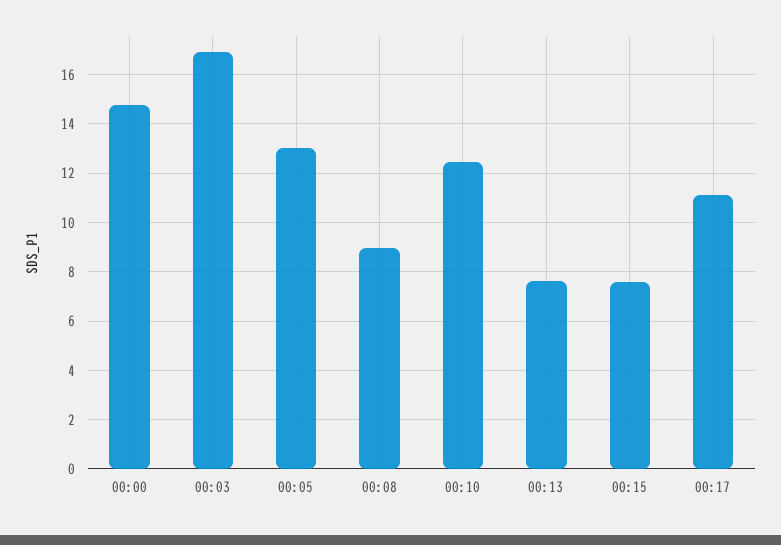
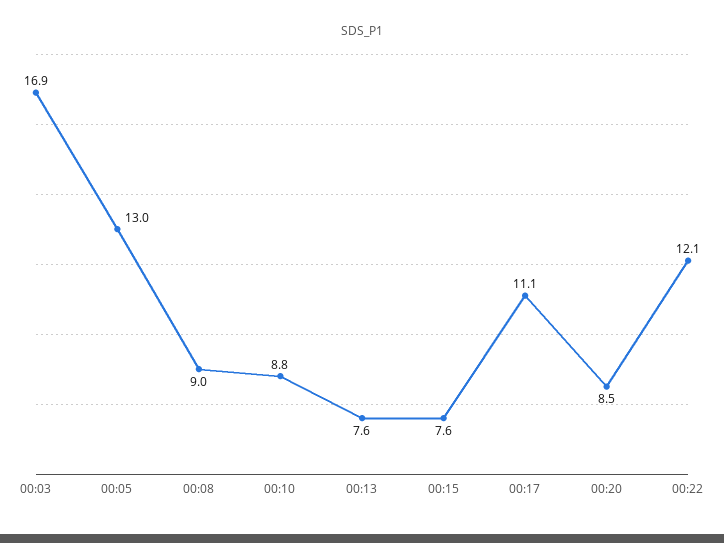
00:00: 14.75 -> none
00:10: 12.5 -> 8.8
00:20: none -> 8.5
00:22: none -> 12.1

